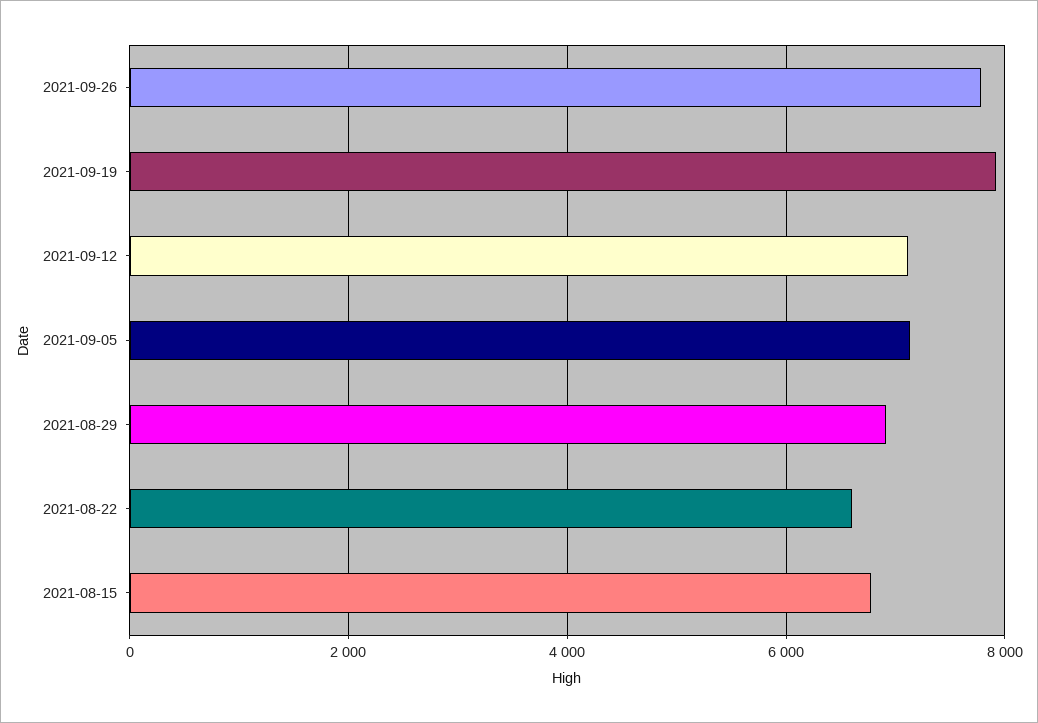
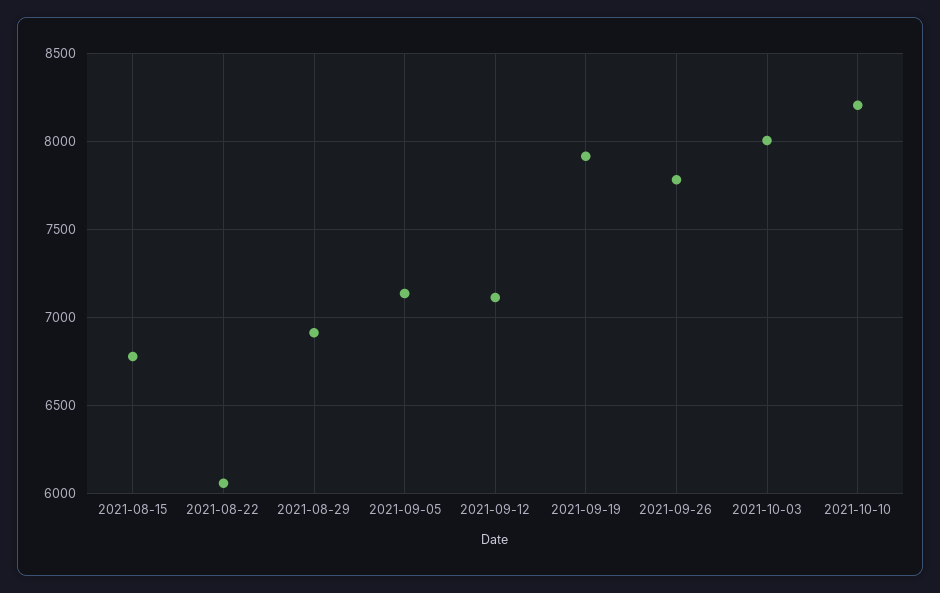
2021-08-22: 6600 -> 6050
2021-10-03: none -> 8000
2021-10-10: none -> 8200

